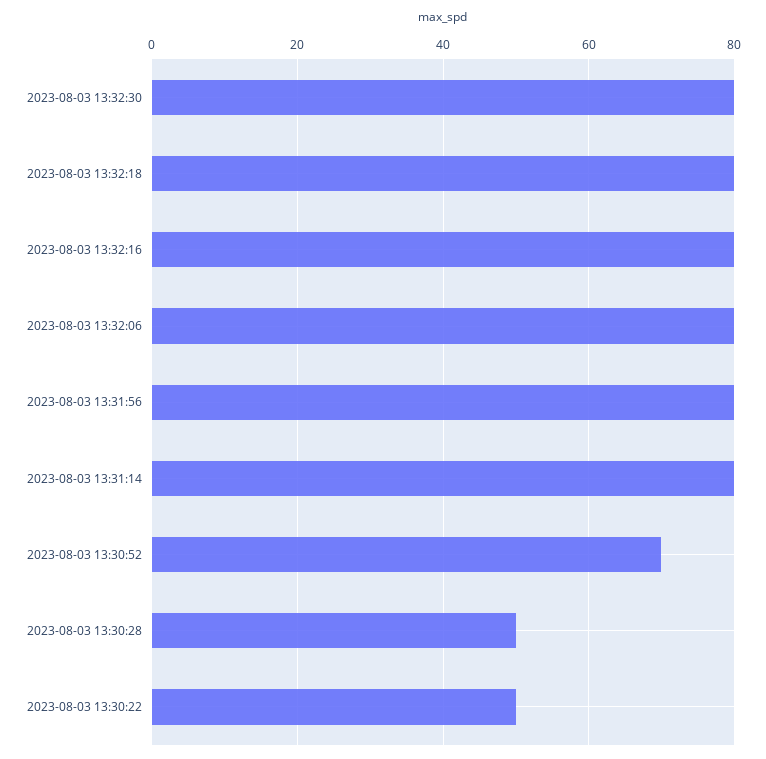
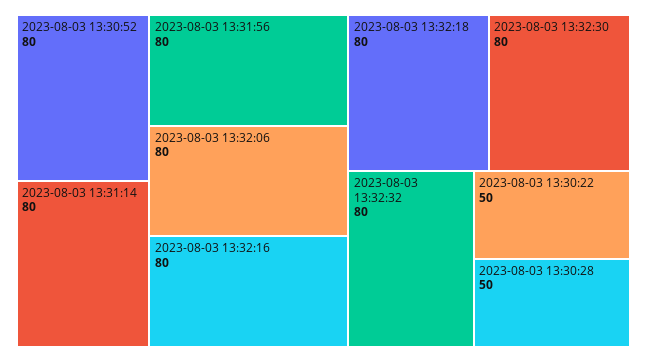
2023-08-03 13:30:52: 70 -> 80
2023-08-03 13:32:32: none -> 80

